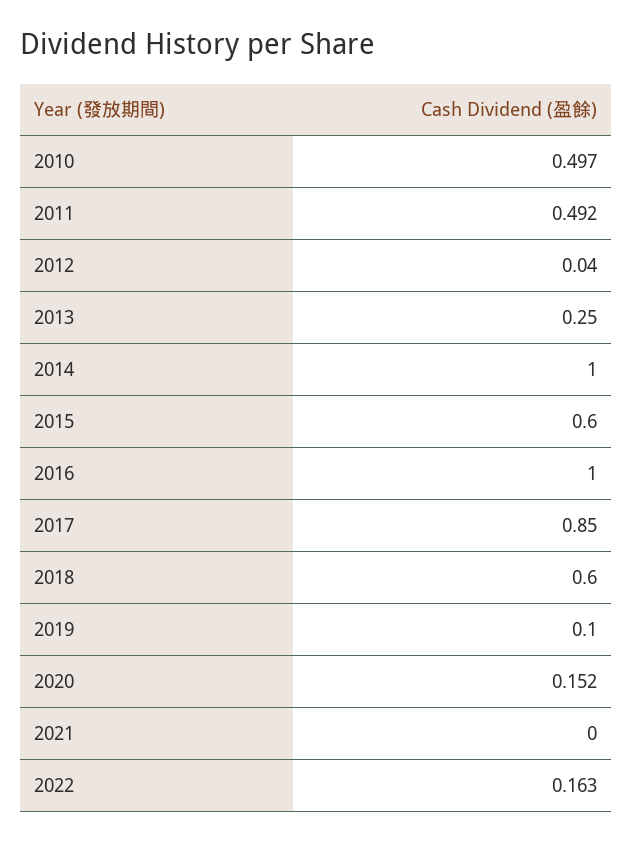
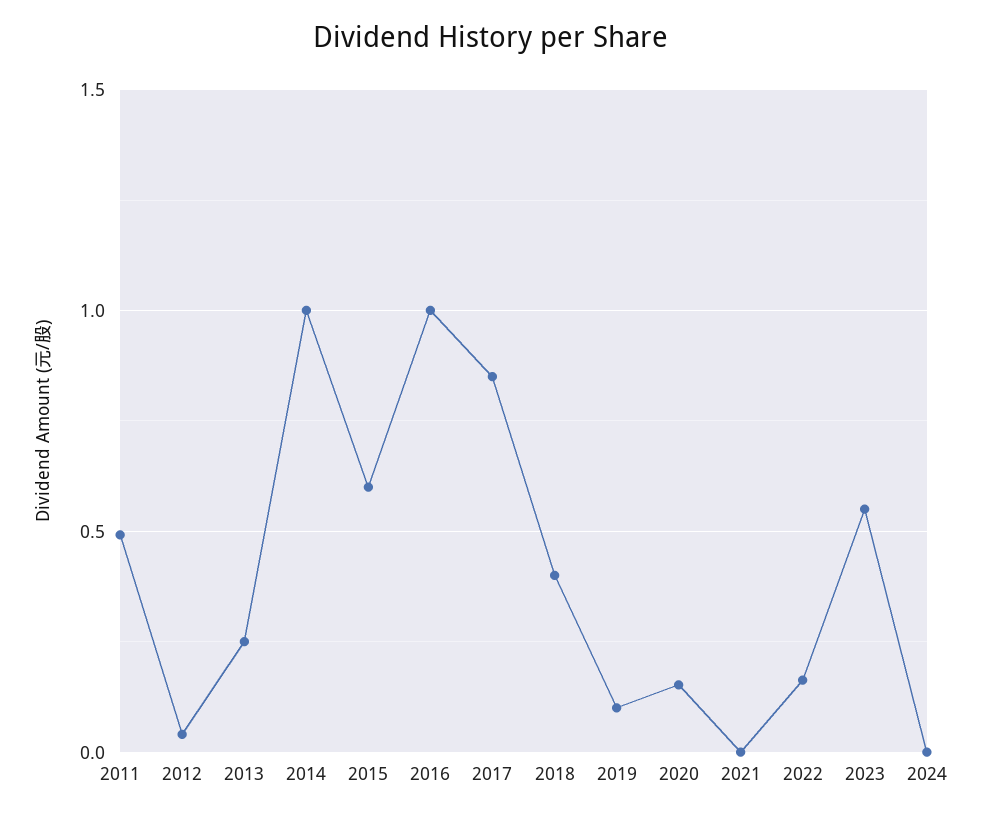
2010: 0.497 -> none
2018: 0.6 -> 0.4
2023: none -> 0.55
2024: none -> 0

